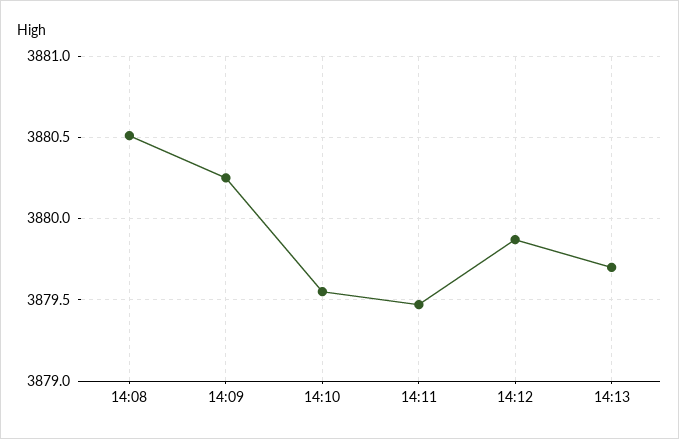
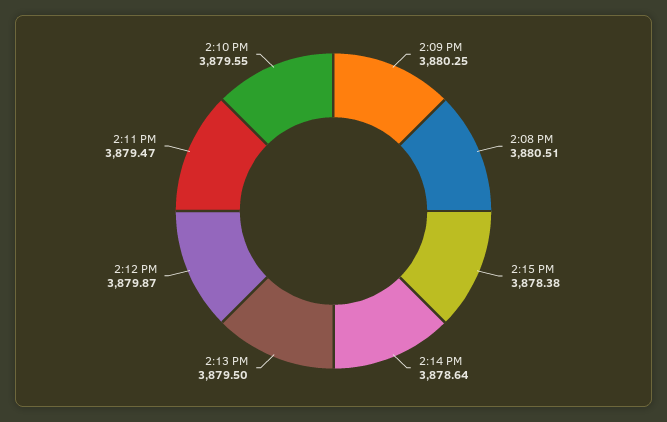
14:13: 3879.7 -> 3879.5
2:15 PM: none -> 3878.38
2:14 PM: none -> 3878.64

